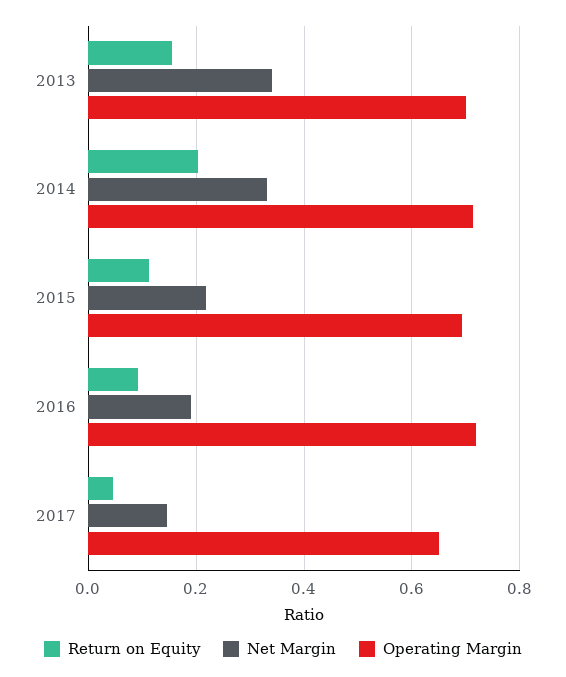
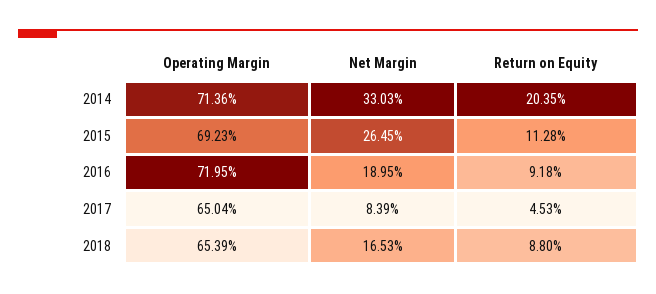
Return on Equity, 2013: 0.16 -> none
Net Margin, 2013: 0.34 -> none
Operating Margin, 2013: 0.7 -> none
Net Margin, 2015: 0.22 -> 0.2645
Net Margin, 2017: 0.14 -> 0.0839
Operating Margin, 2018: none -> 0.6539
Net Margin, 2018: none -> 0.1653
Return on Equity, 2018: none -> 0.088

